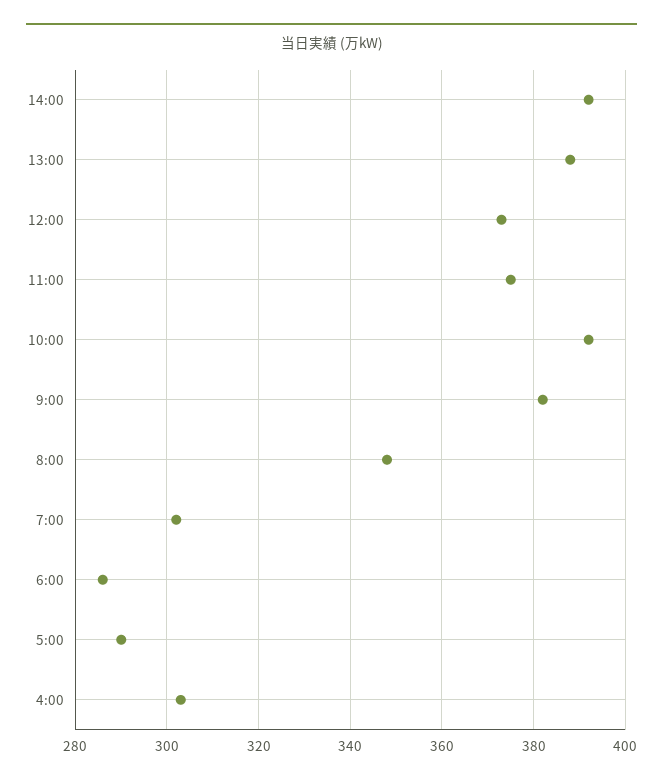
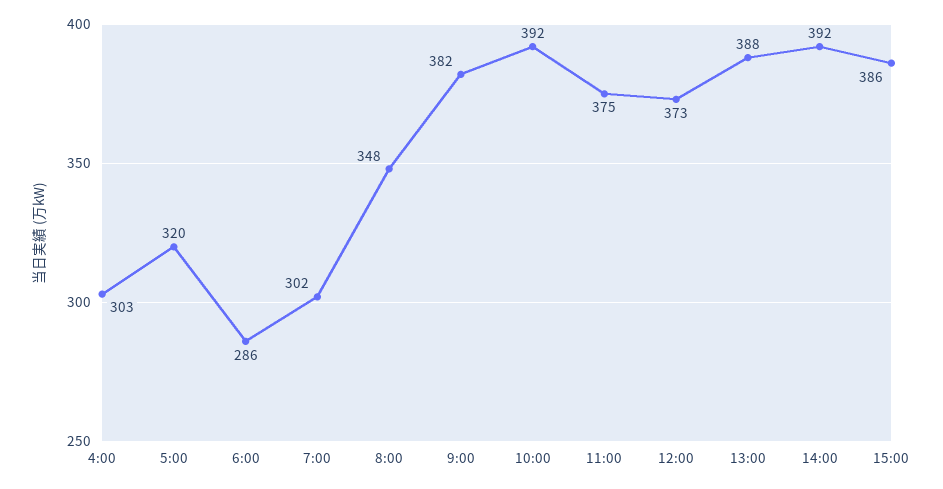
5:00: 290 -> 320
15:00: none -> 386

